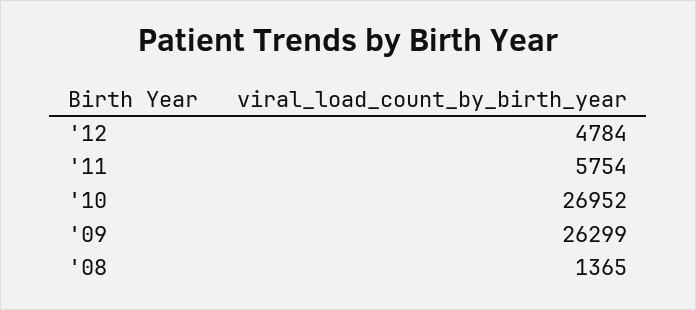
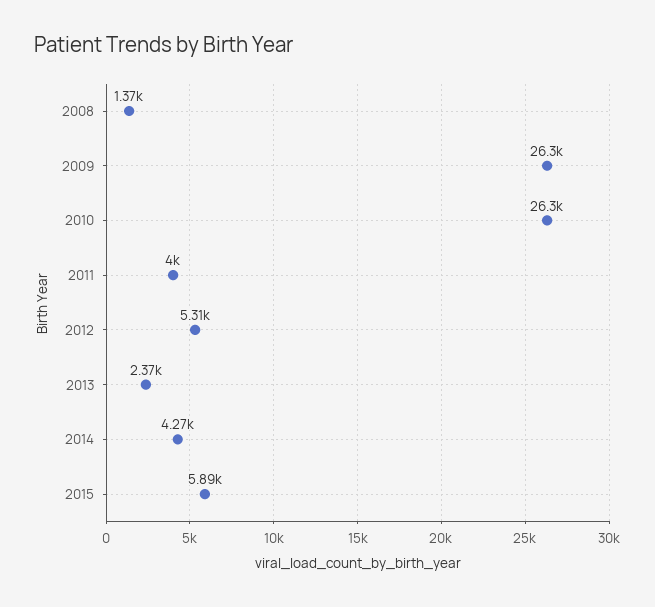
'12: 4784 -> 5310
'11: 5754 -> 4000
'10: 26952 -> 26300
2013: none -> 2370
2014: none -> 4270
2015: none -> 5890

